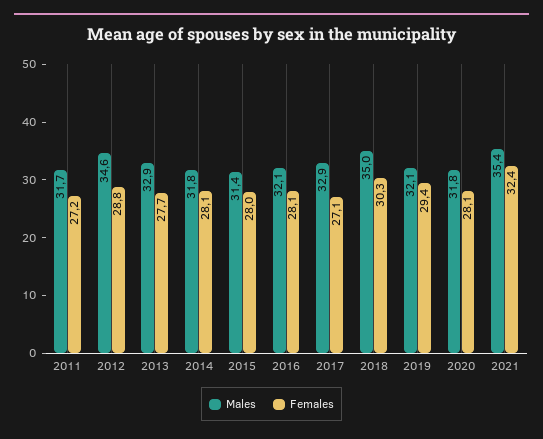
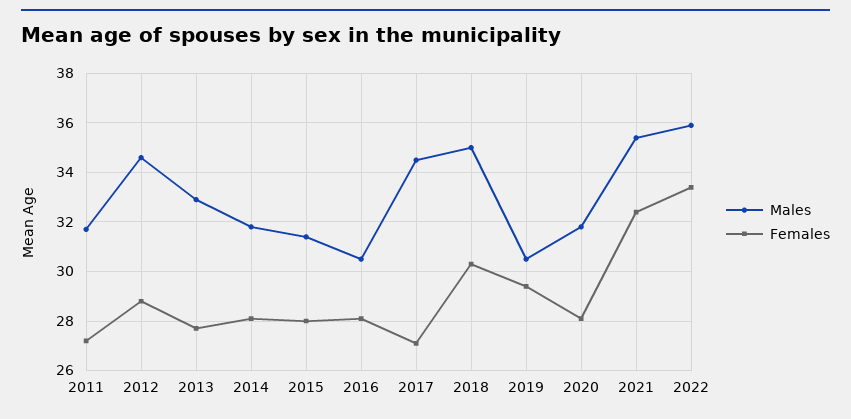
Males, 2016: 32.1 -> 30.5
Males, 2017: 32.9 -> 34.5
Males, 2019: 32.1 -> 30.5
Males, 2022: none -> 36
Females, 2022: none -> 33.5

